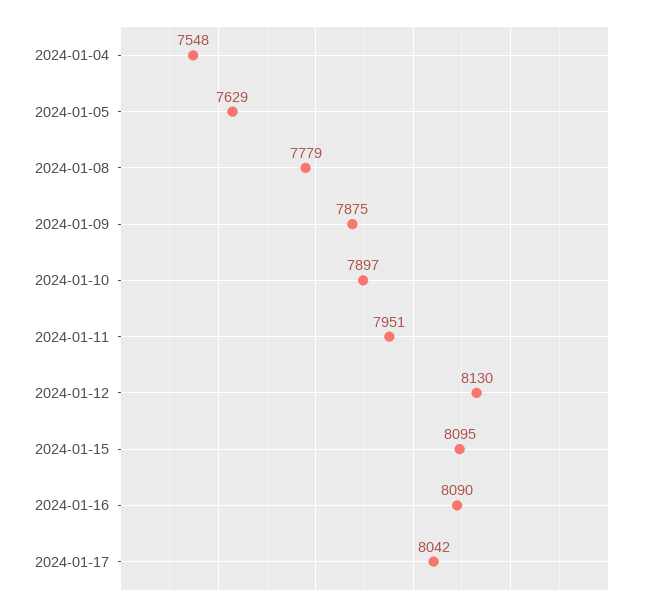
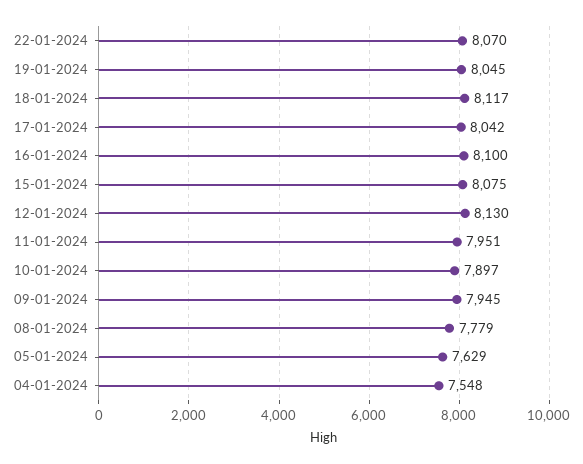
2024-01-09: 7875 -> 7945
2024-01-15: 8095 -> 8075
2024-01-16: 8090 -> 8100
22-01-2024: none -> 8070
19-01-2024: none -> 8045
18-01-2024: none -> 8117

